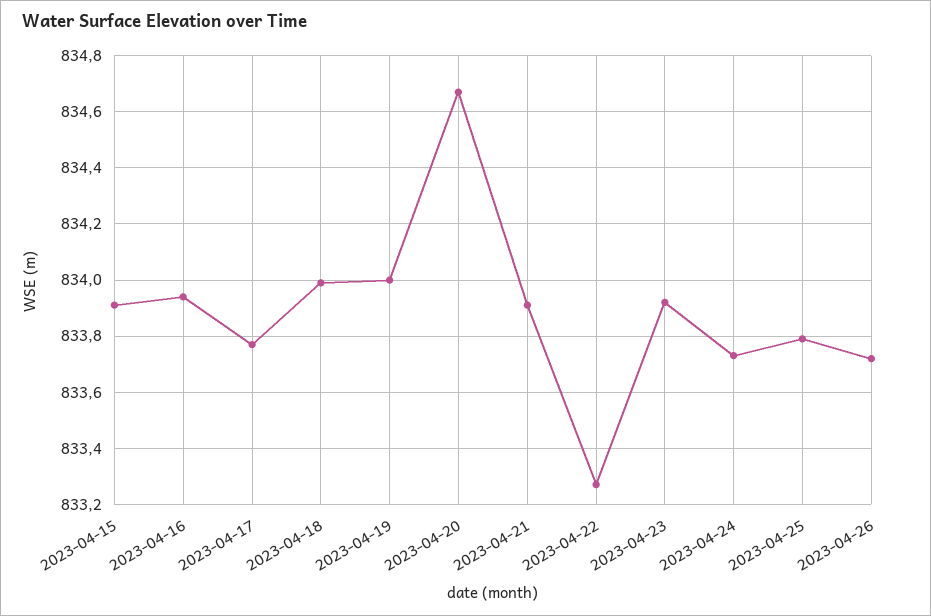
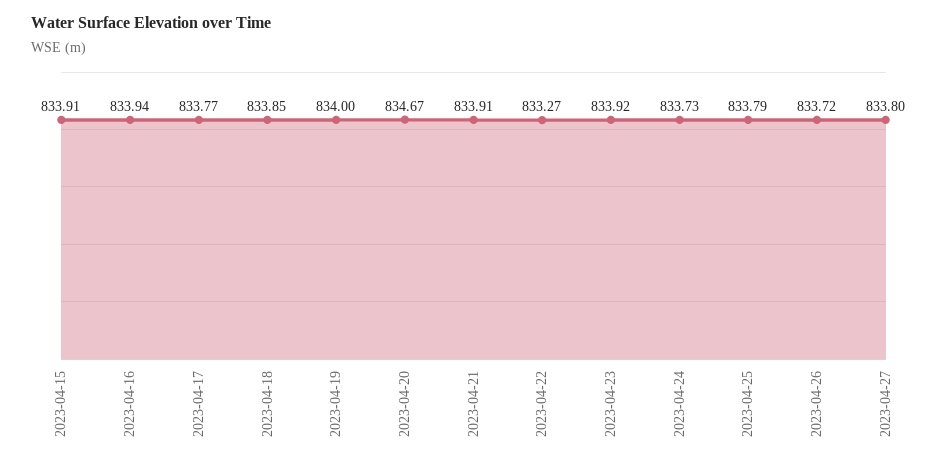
2023-04-18: 834 -> 833.85
2023-04-27: none -> 833.8

